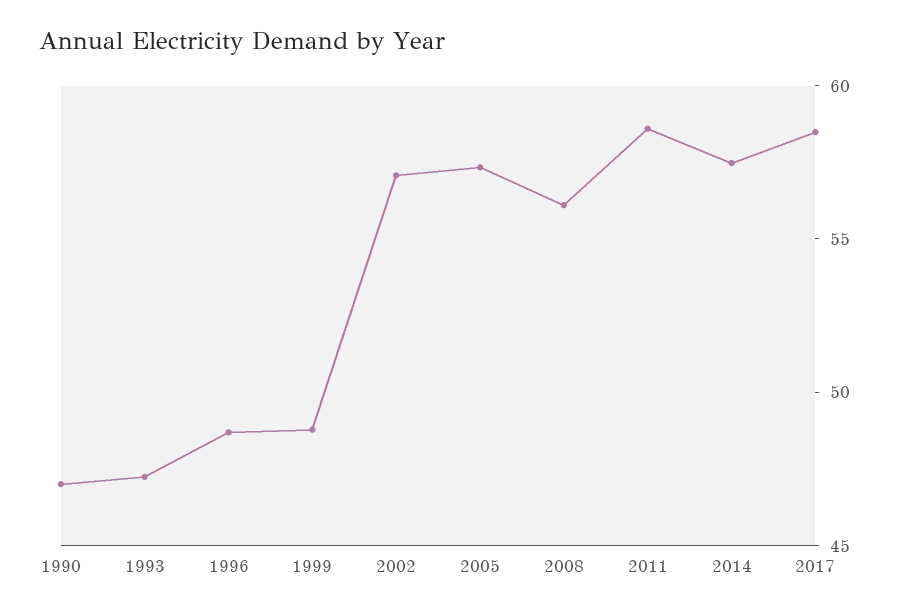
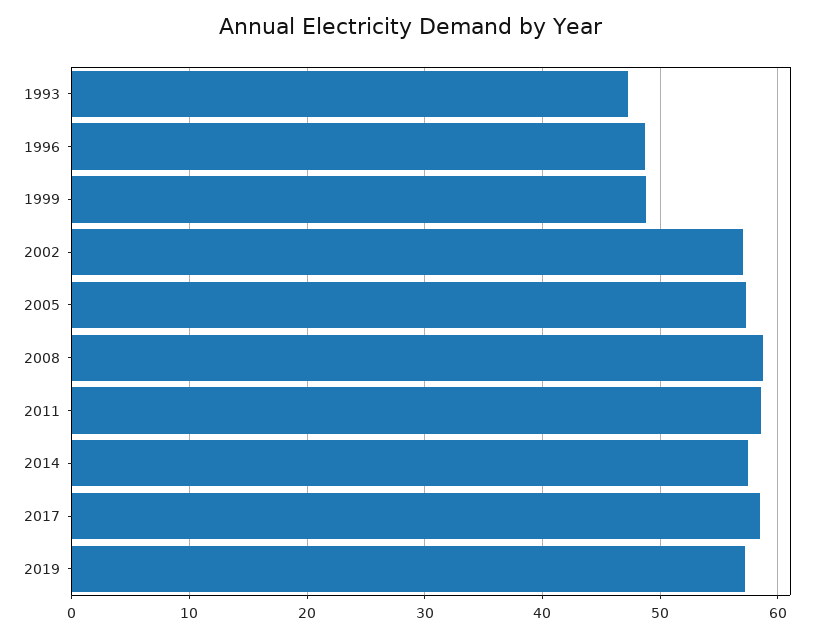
1990: 47 -> none
2008: 56 -> 59
2019: none -> 57

